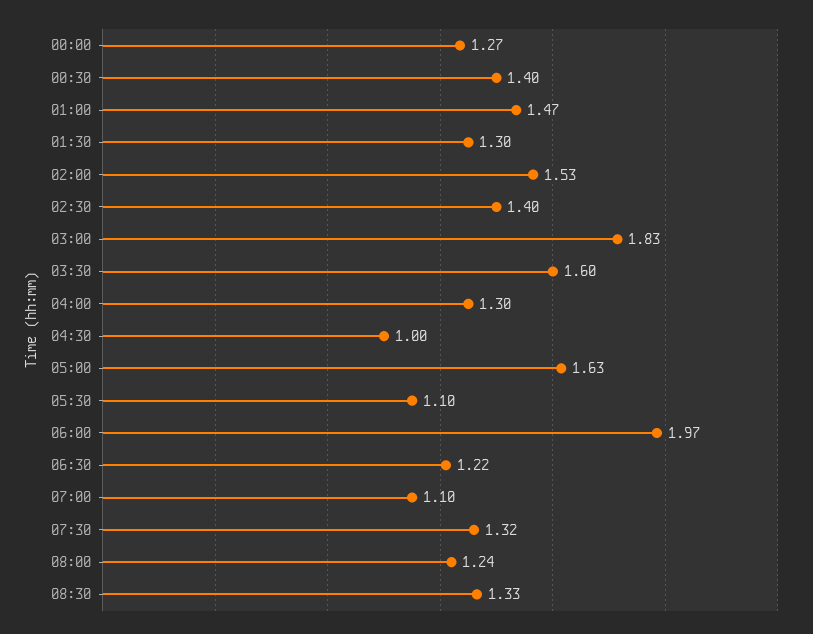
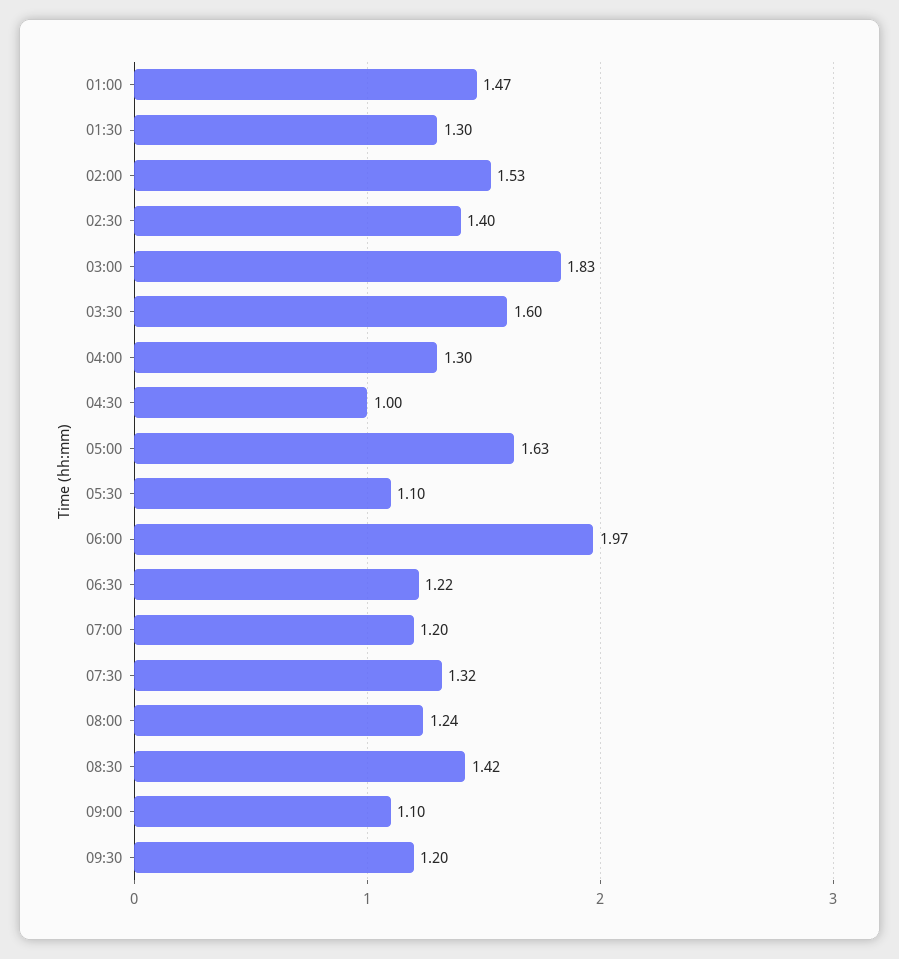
00:00: 1.27 -> none
00:30: 1.4 -> none
07:00: 1.1 -> 1.2
08:30: 1.33 -> 1.42
09:00: none -> 1.1
09:30: none -> 1.2

